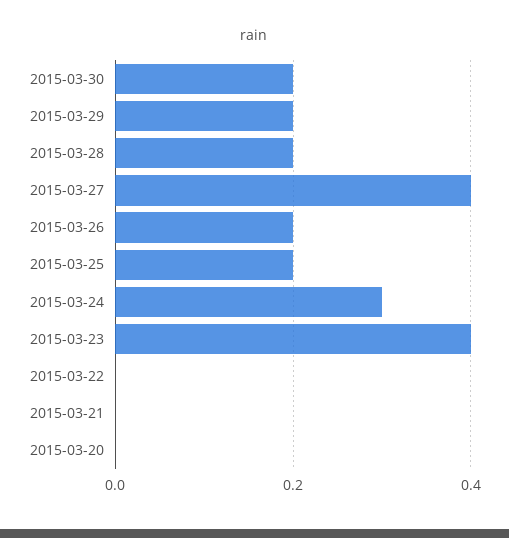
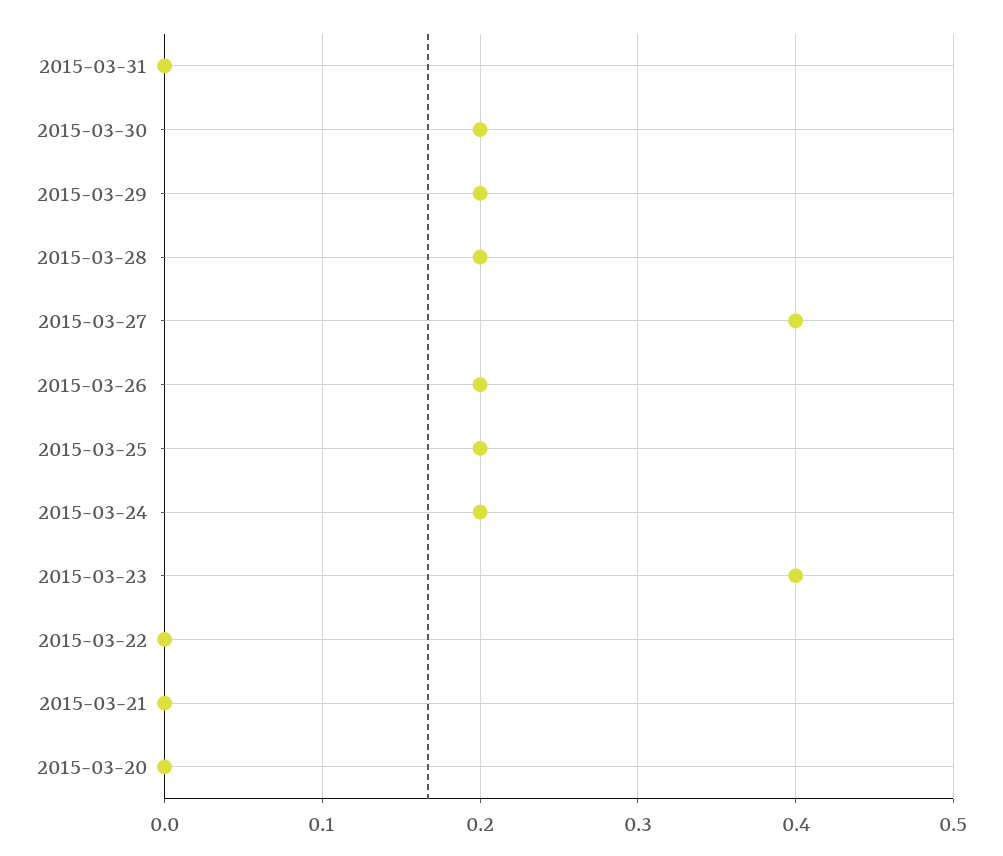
2015-03-24: 0.3 -> 0.2
2015-03-31: none -> 0

